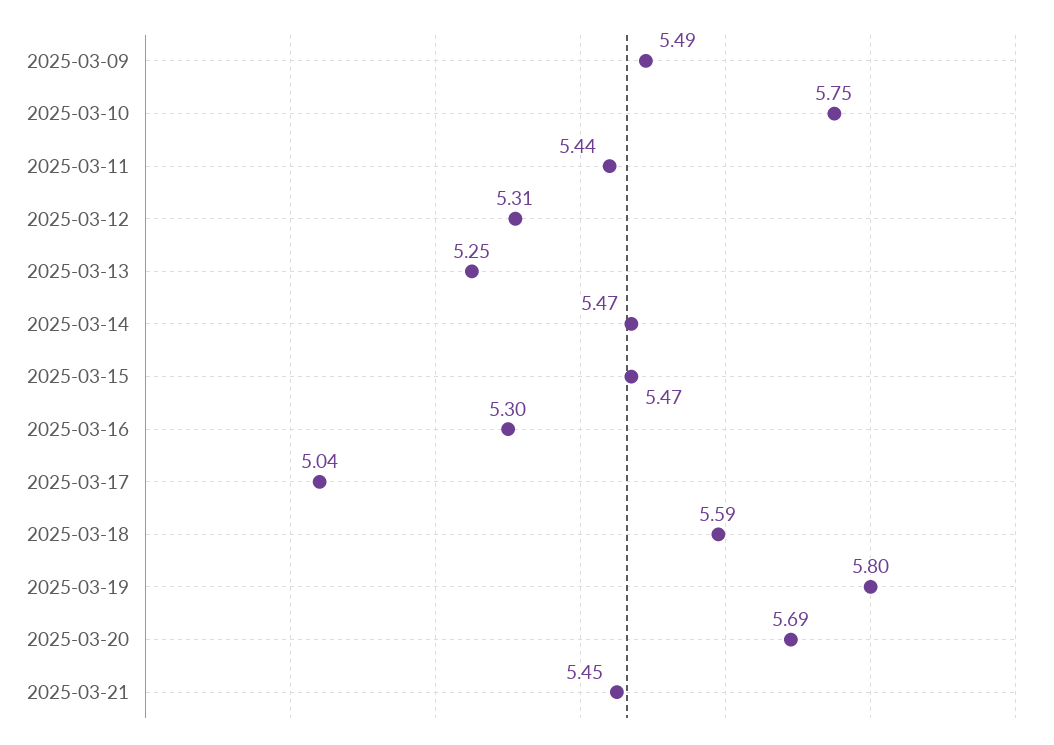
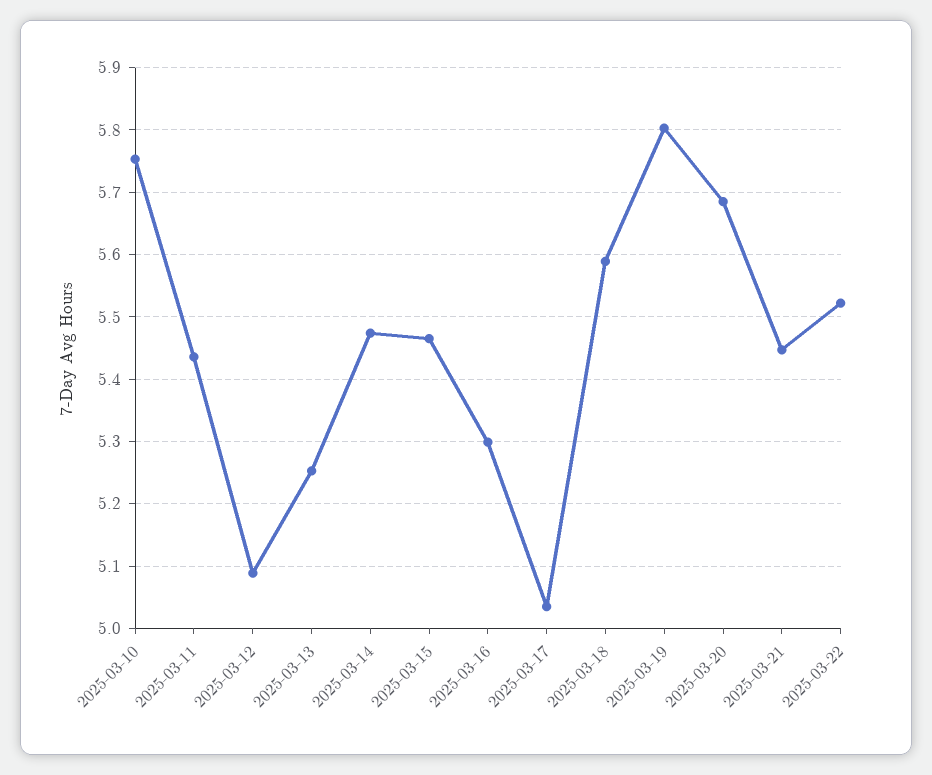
2025-03-09: 5.49 -> none
2025-03-12: 5.31 -> 5.09
2025-03-22: none -> 5.52

